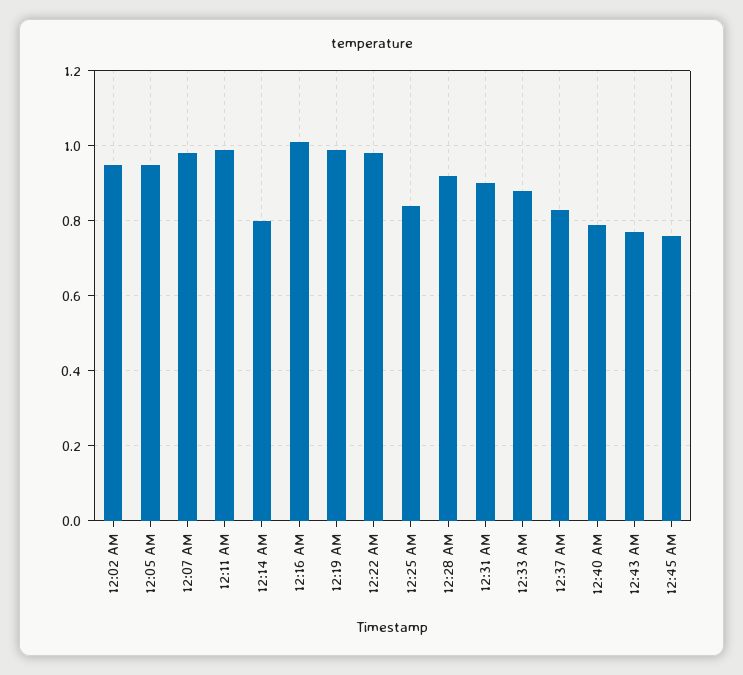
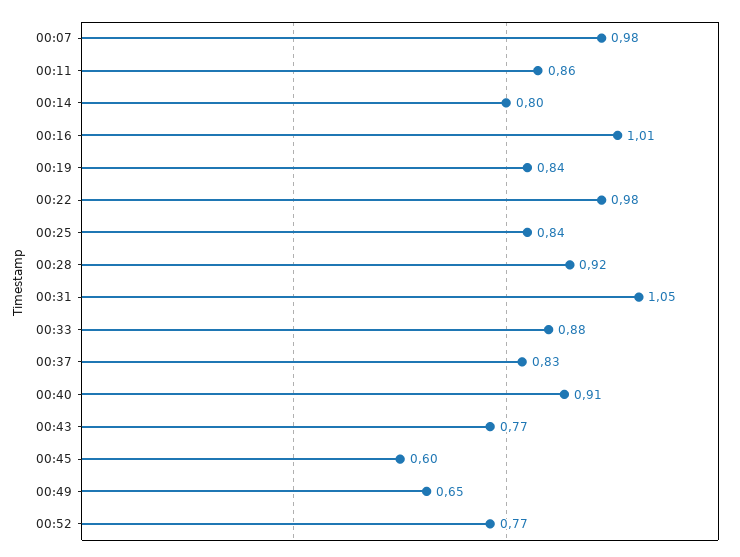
12:02 AM: 0.95 -> none
12:05 AM: 0.95 -> none
12:11 AM: 1 -> 0.86
12:19 AM: 1 -> 0.84
12:31 AM: 0.9 -> 1.05
12:40 AM: 0.8 -> 0.91
12:45 AM: 0.75 -> 0.6
00:49: none -> 0.65
00:52: none -> 0.77

